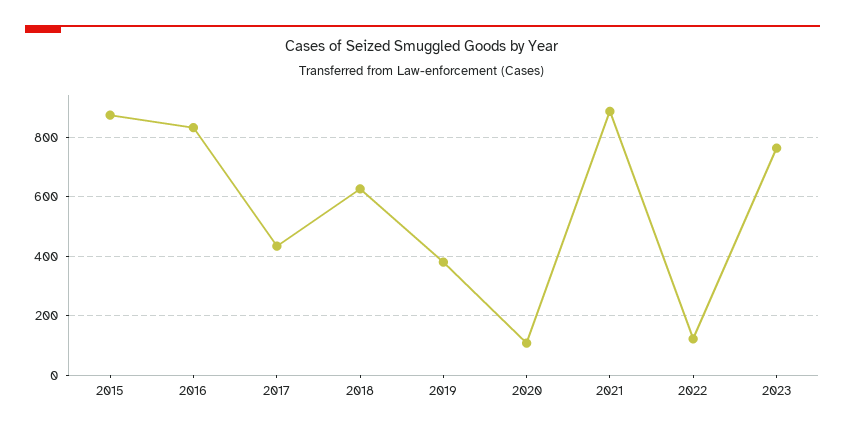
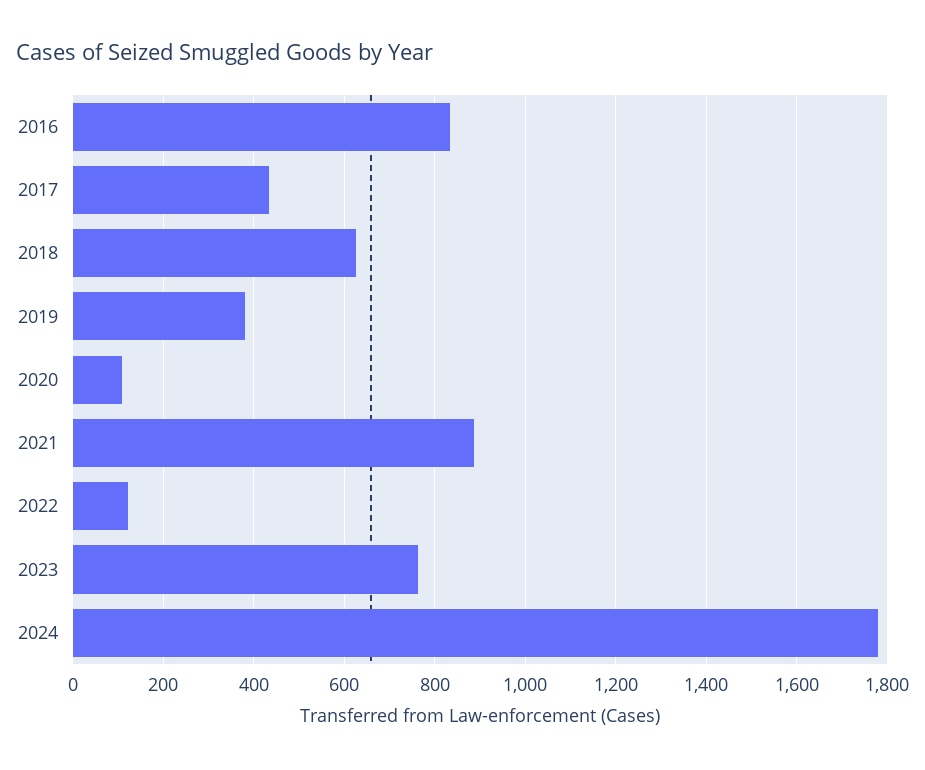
2015: 875 -> none
2024: none -> 1780

